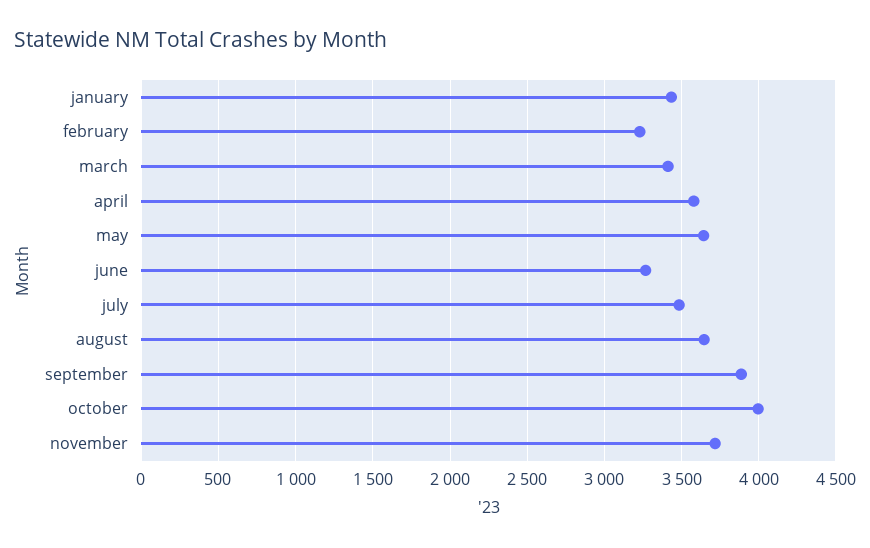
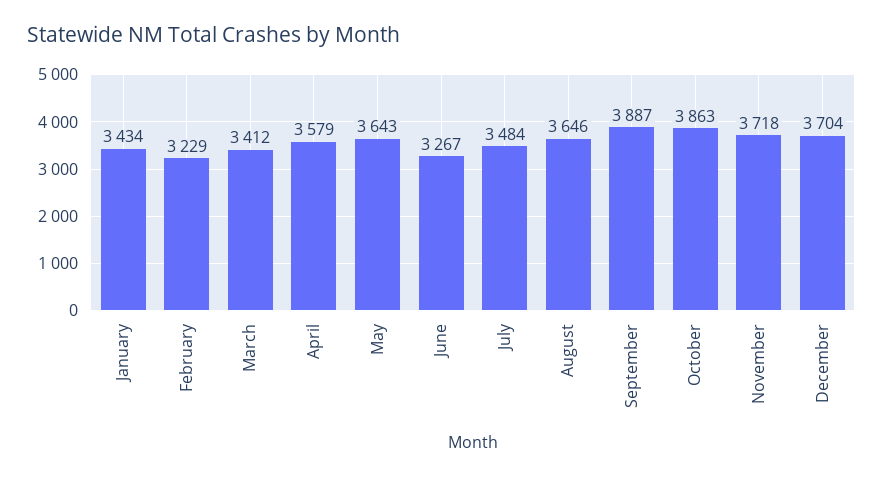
october: 4000 -> 3863
December: none -> 3704

